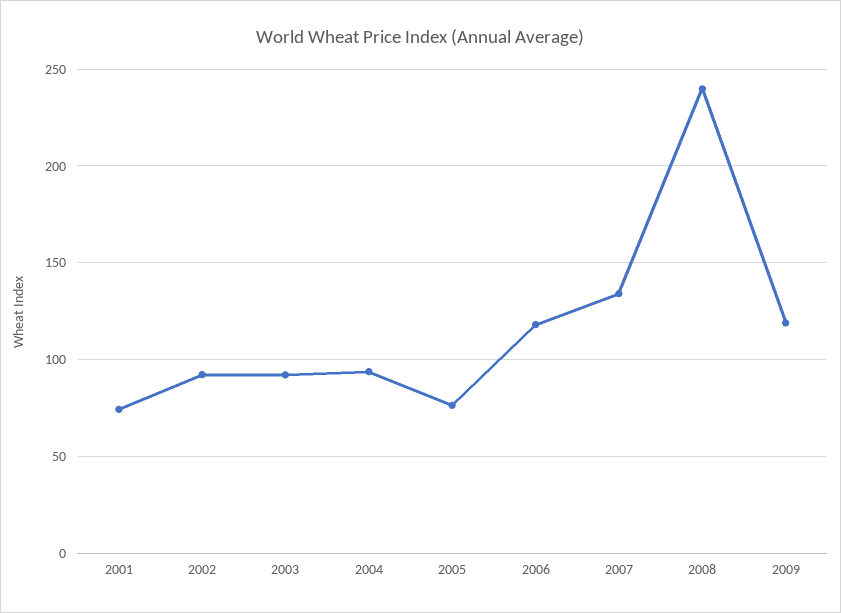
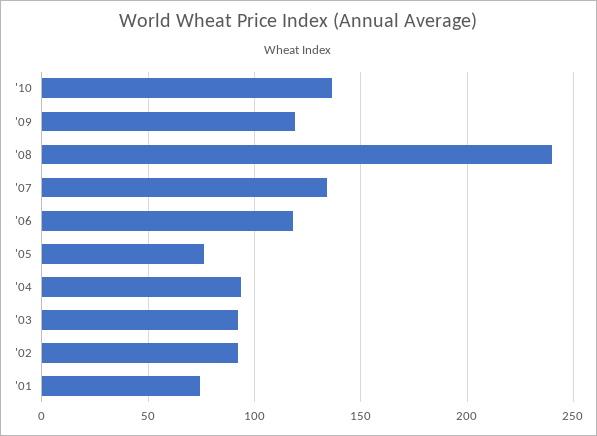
'10: none -> 135

